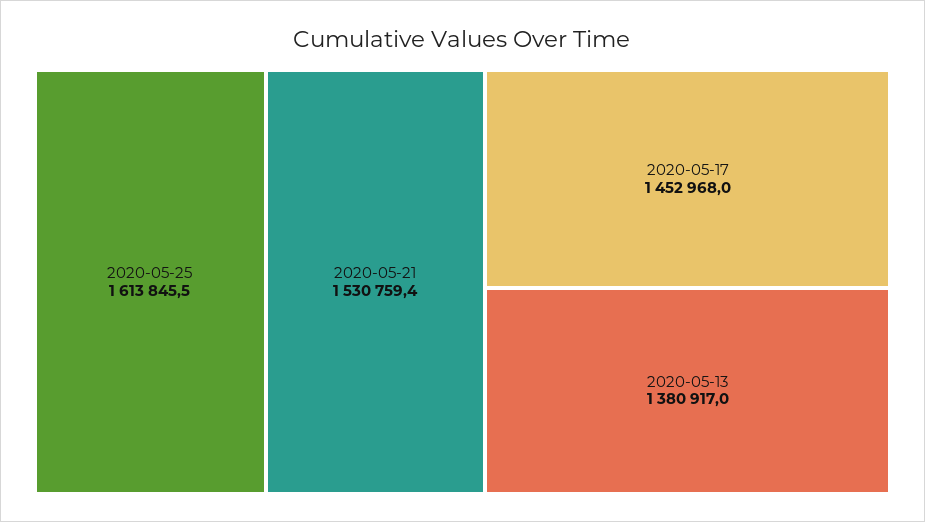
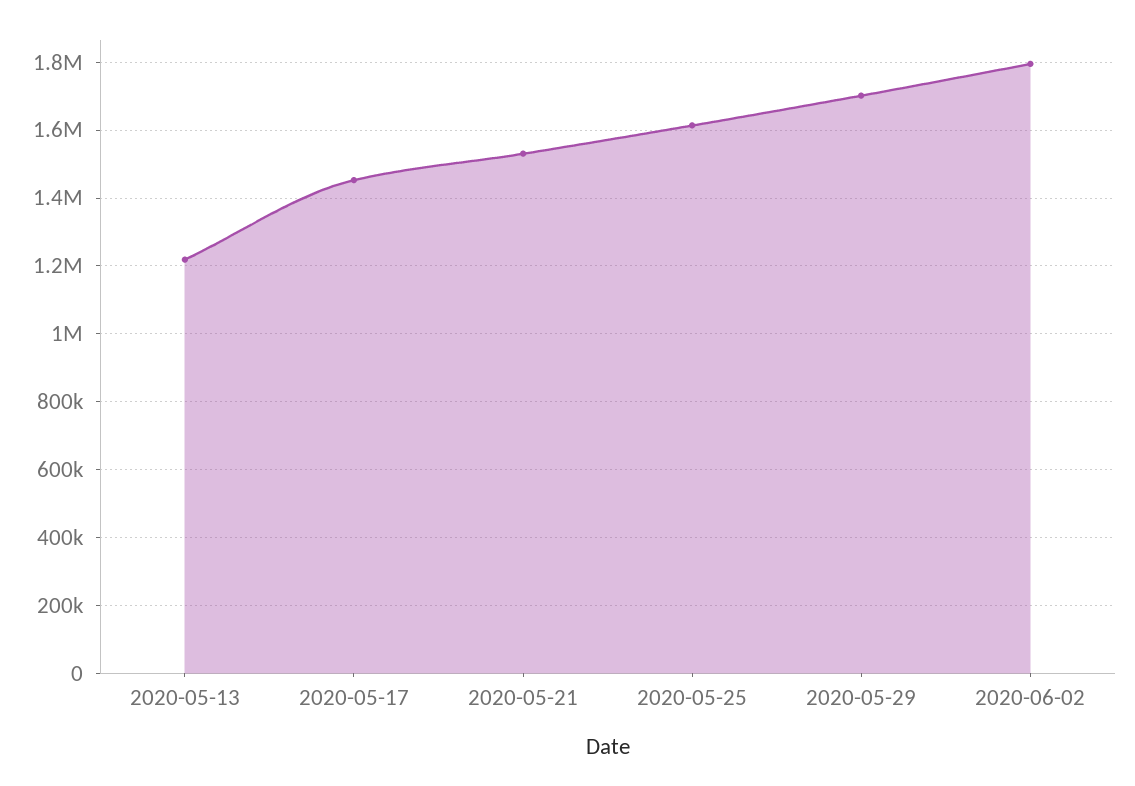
2020-05-13: 1380917 -> 1220000
2020-05-29: none -> 1700000
2020-06-02: none -> 1800000

